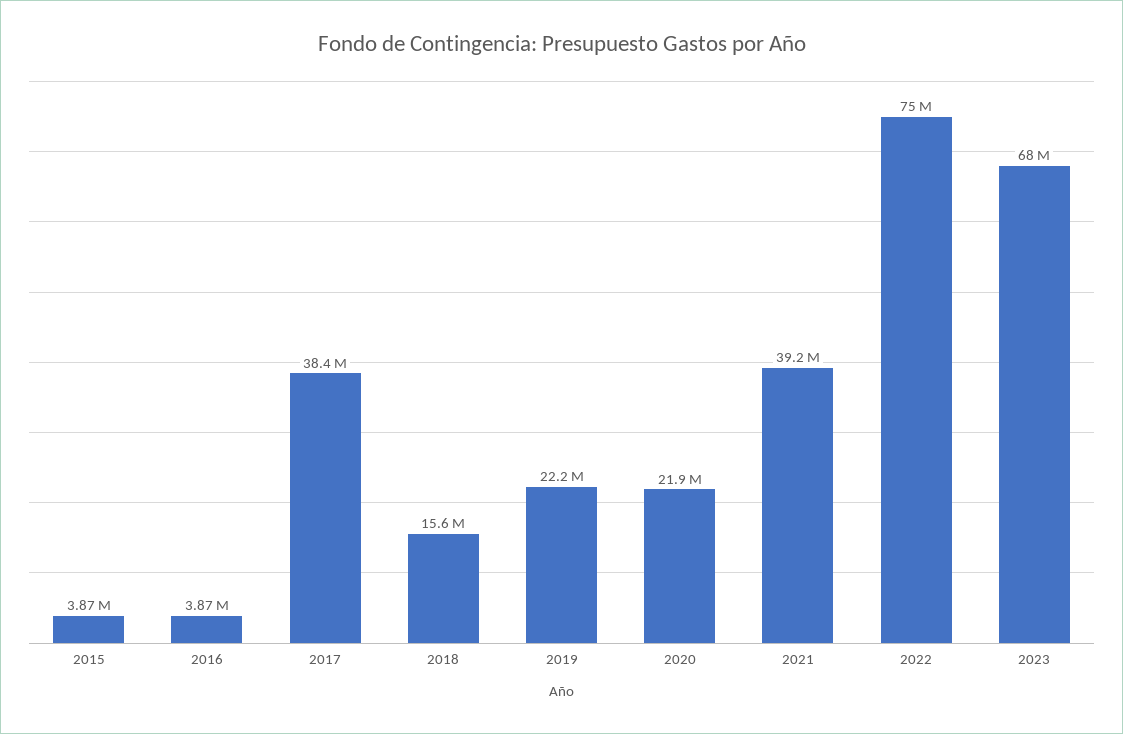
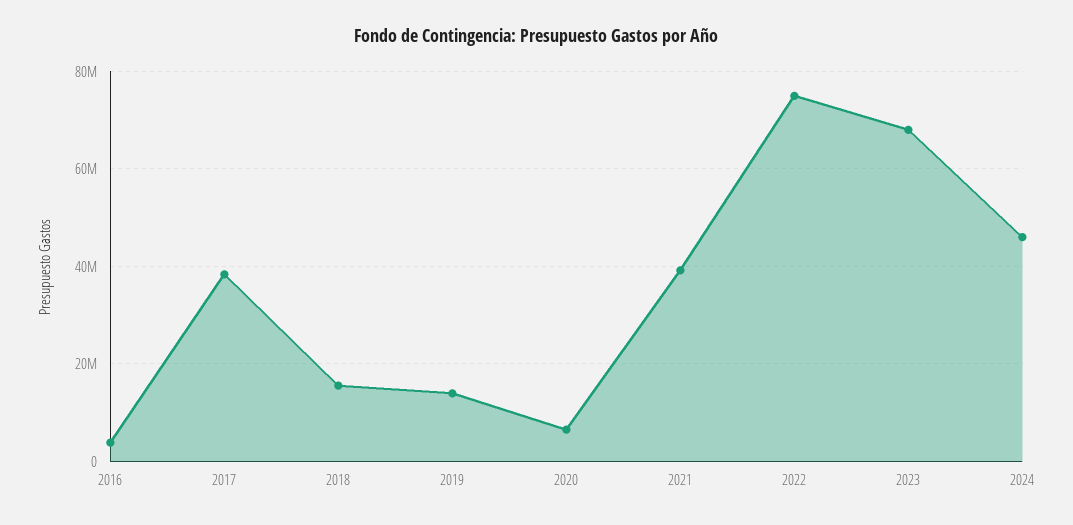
2015: 3870000 -> none
2019: 22200000 -> 14000000
2020: 21900000 -> 6000000
2024: none -> 46000000

